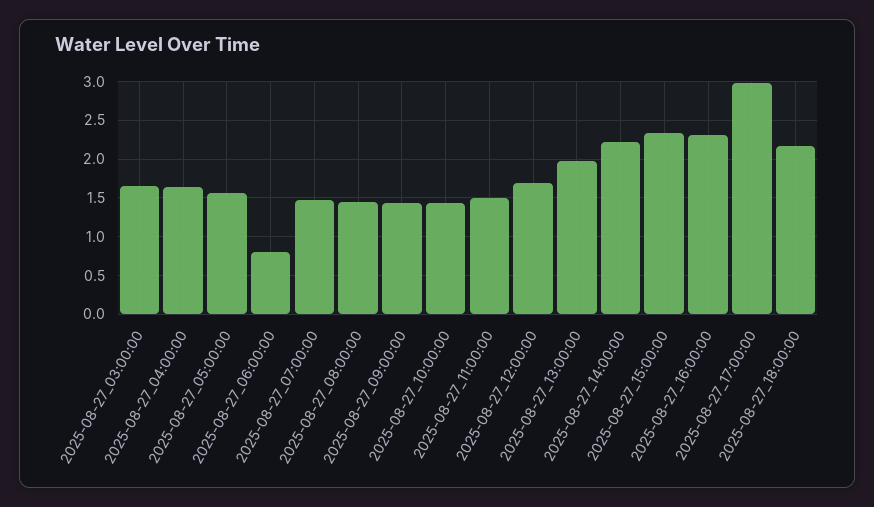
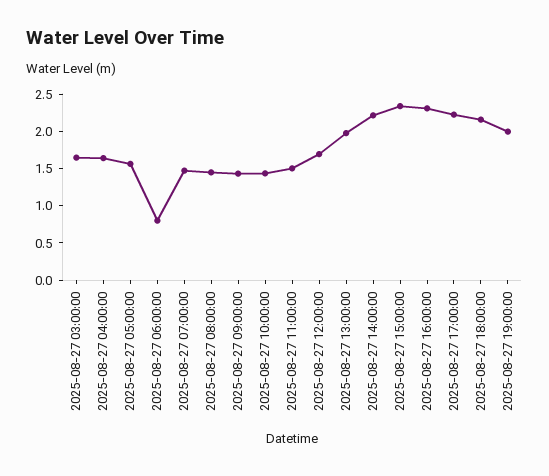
2025-08-27_17:00:00: 3 -> 2.25
2025-08-27 19:00:00: none -> 2

